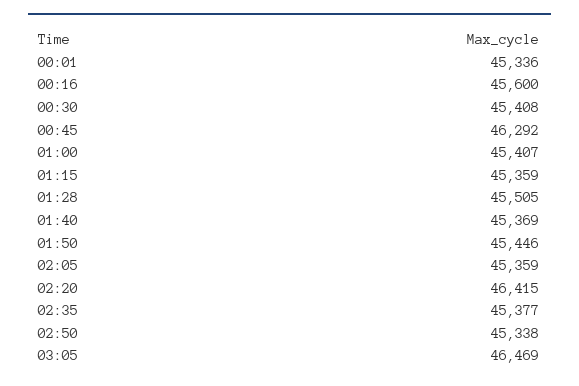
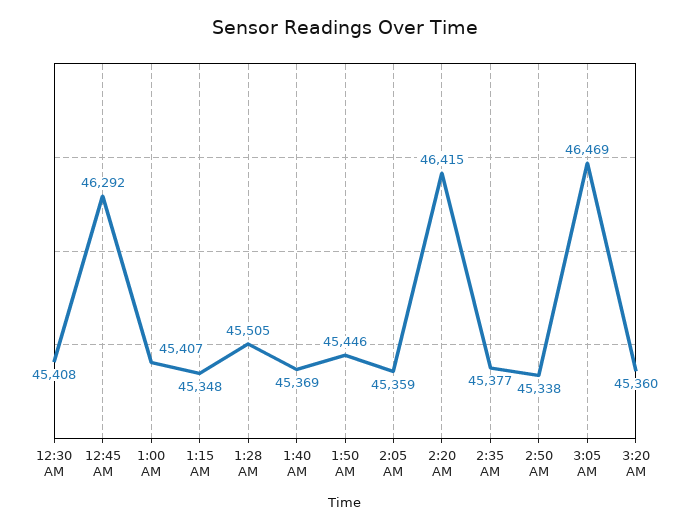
00:01: 45336 -> none
00:16: 45600 -> none
01:15: 45359 -> 45348
3:20 AM: none -> 45360

